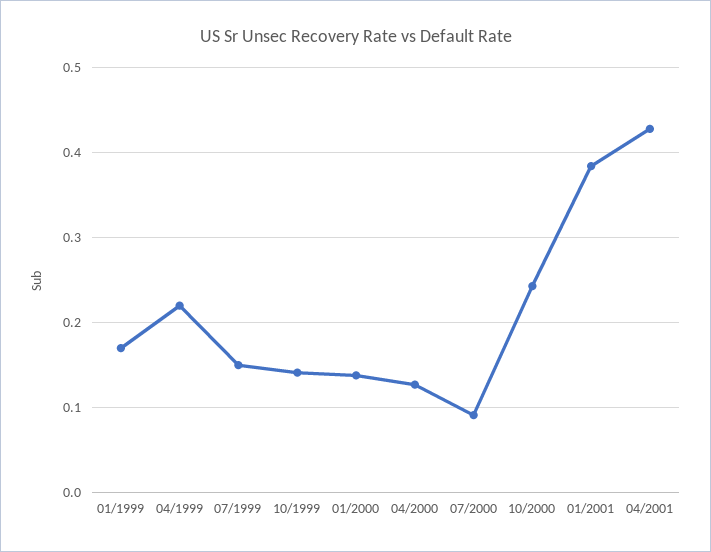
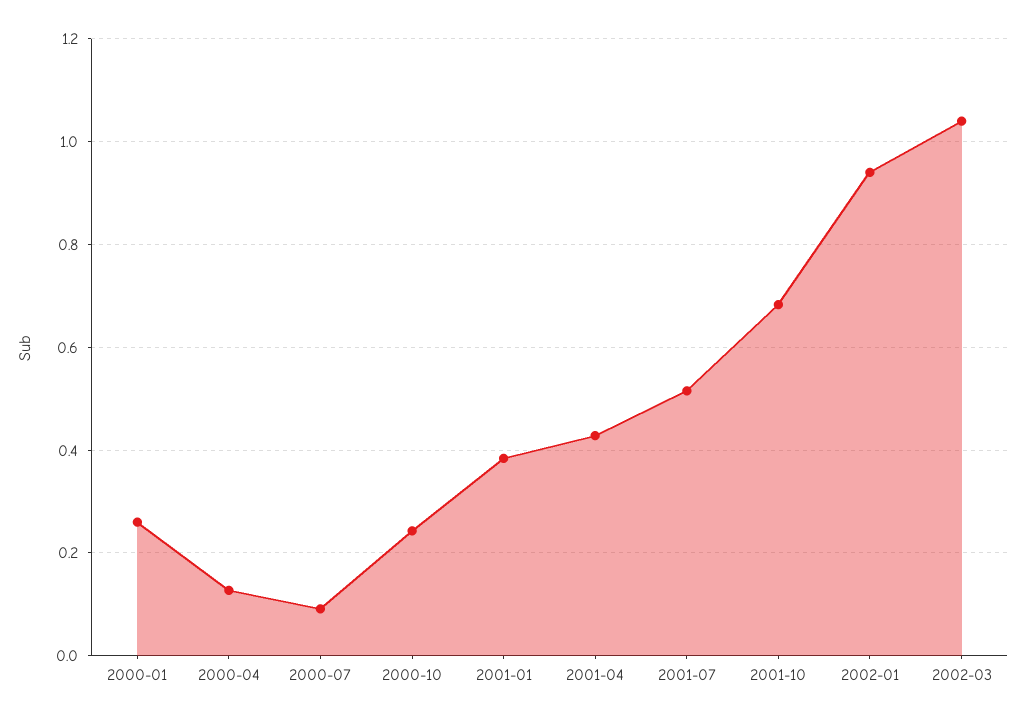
01/1999: 0.17 -> none
04/1999: 0.22 -> none
07/1999: 0.15 -> none
10/1999: 0.14 -> none
01/2000: 0.14 -> 0.26
2001-07: none -> 0.52
2001-10: none -> 0.68
2002-01: none -> 0.94
2002-03: none -> 1.04

